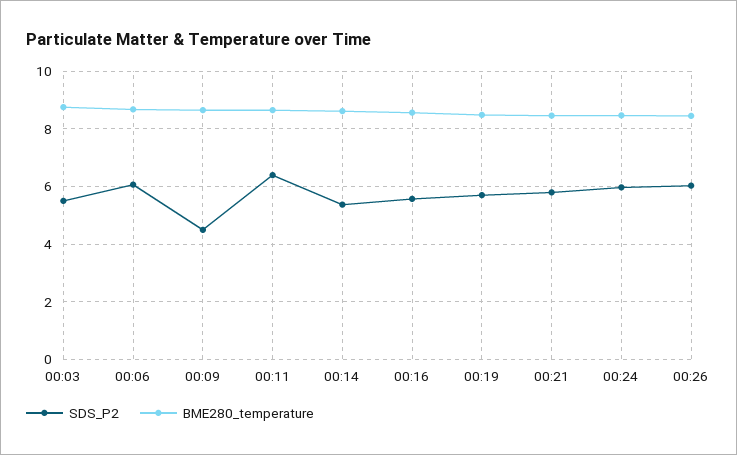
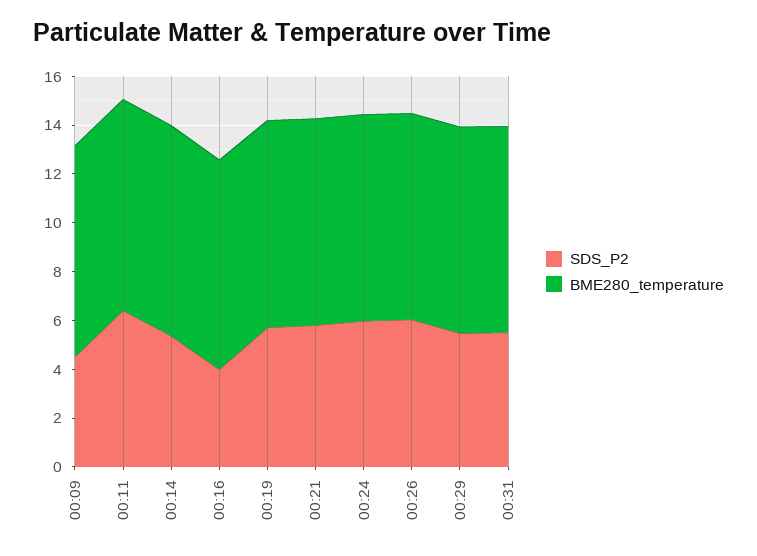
SDS_P2, 00:03: 5.5 -> none
BME280_temperature, 00:03: 8.75 -> none
SDS_P2, 00:06: 6 -> none
BME280_temperature, 00:06: 8.75 -> none
SDS_P2, 00:16: 5.5 -> 4
SDS_P2, 00:29: none -> 5.5
BME280_temperature, 00:29: none -> 8.5
SDS_P2, 00:31: none -> 5.5
BME280_temperature, 00:31: none -> 8.5

